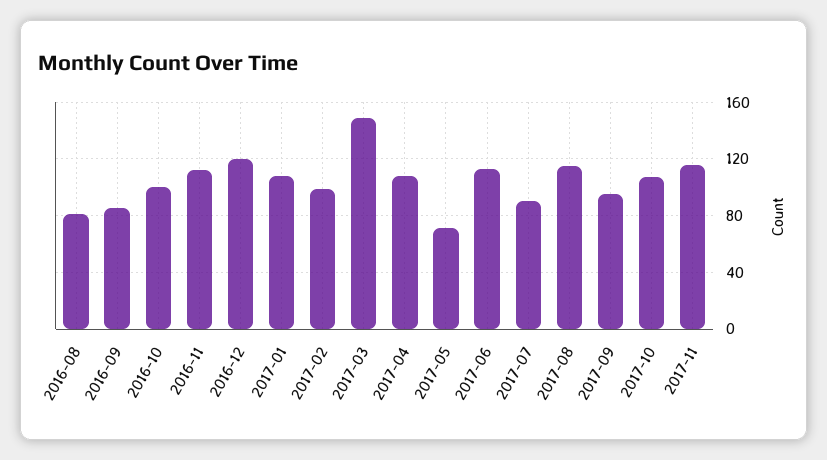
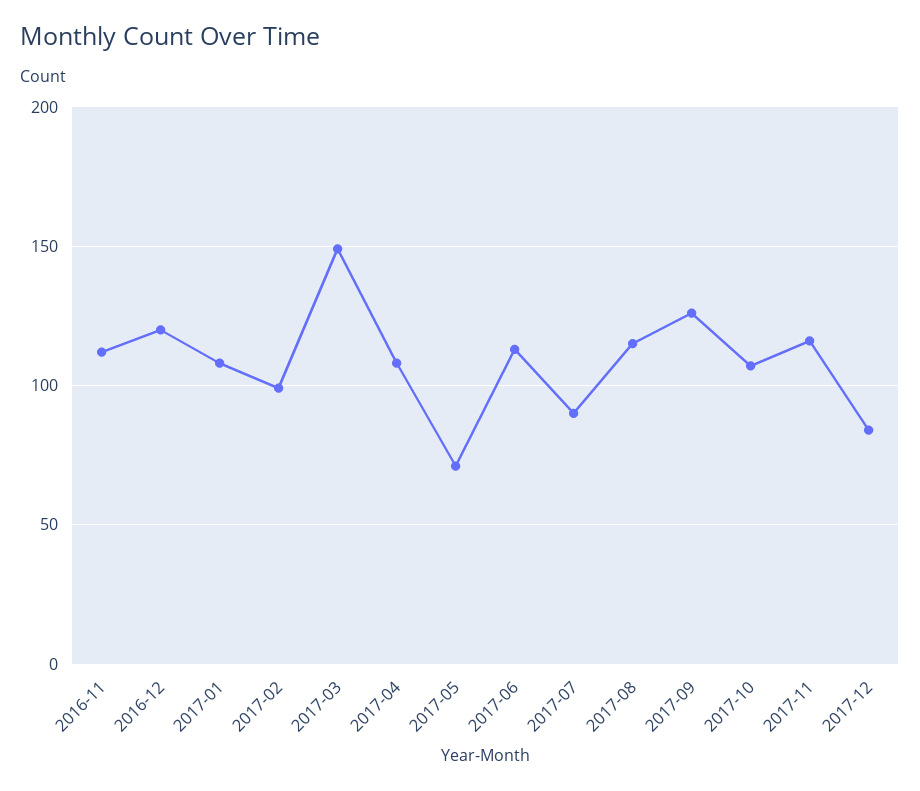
2016-08: 80 -> none
2016-09: 85 -> none
2016-10: 100 -> none
2017-09: 95 -> 125
2017-12: none -> 85

